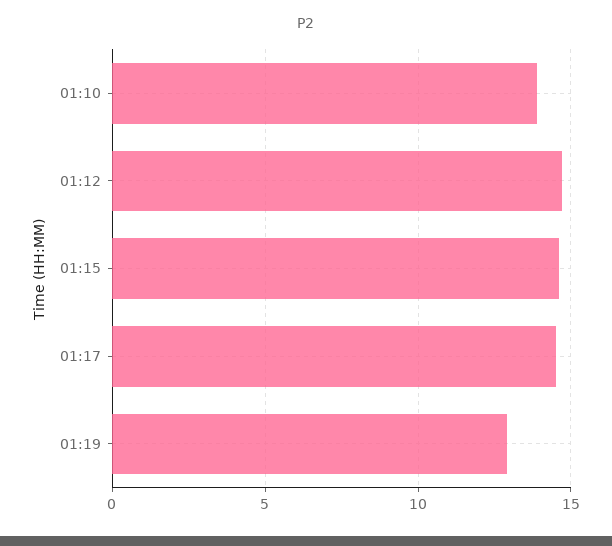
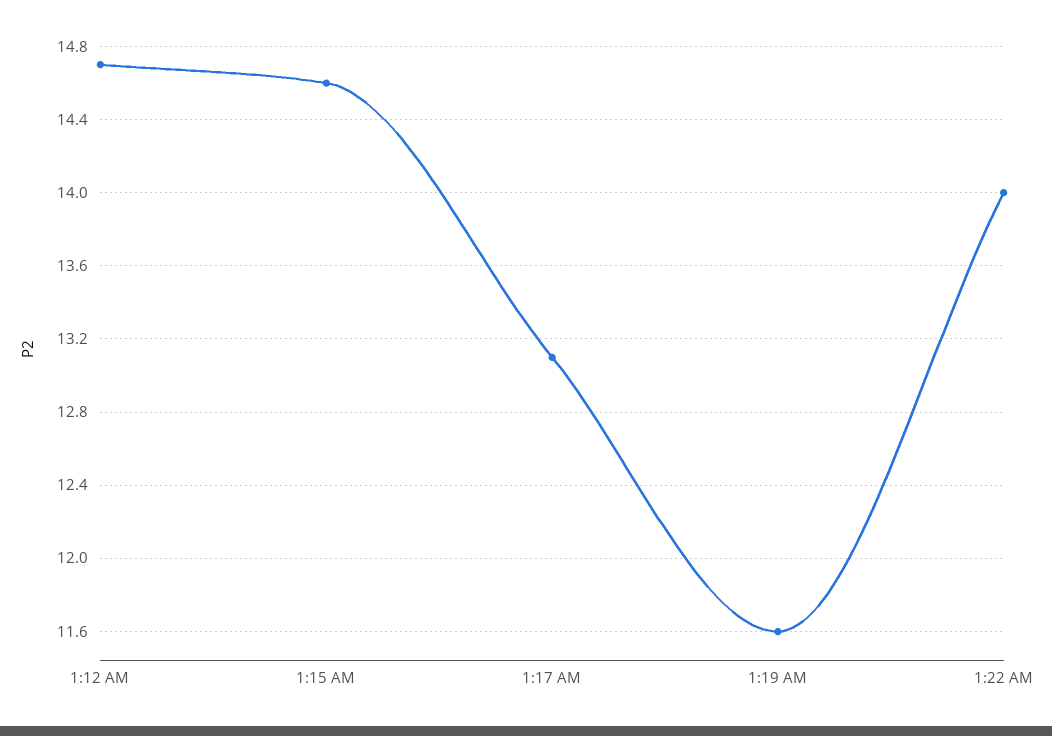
01:10: 14 -> none
01:17: 14.5 -> 13.1
01:19: 13 -> 11.6
1:22 AM: none -> 14

